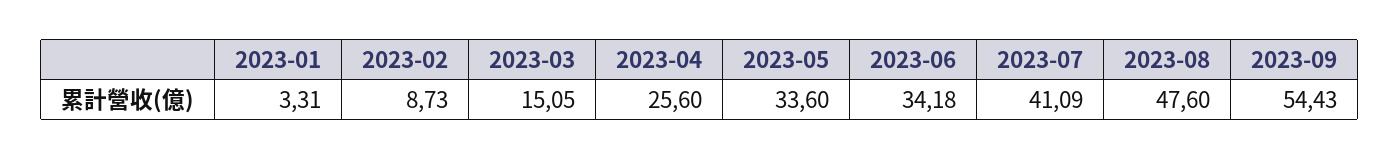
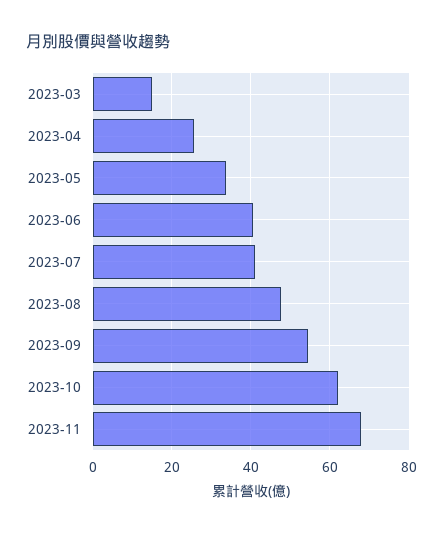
2023-01: 3.31 -> none
2023-02: 8.73 -> none
2023-06: 34.18 -> 40
2023-10: none -> 62
2023-11: none -> 68

